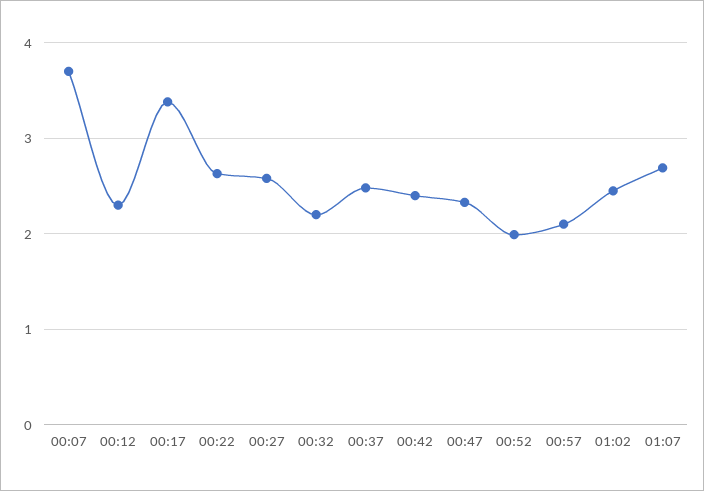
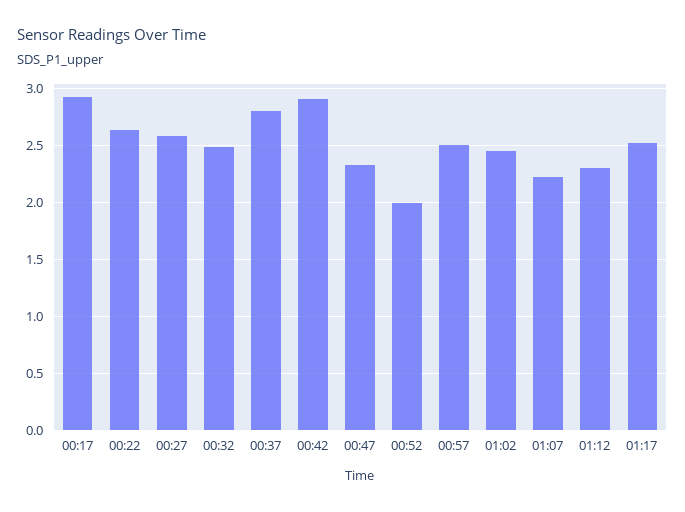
00:07: 3.7 -> none
00:12: 2.3 -> none
00:17: 3.4 -> 2.9
00:32: 2.2 -> 2.5
00:37: 2.5 -> 2.8
00:42: 2.4 -> 2.9
00:57: 2.1 -> 2.5
01:07: 2.7 -> 2.2
01:12: none -> 2.3
01:17: none -> 2.5

